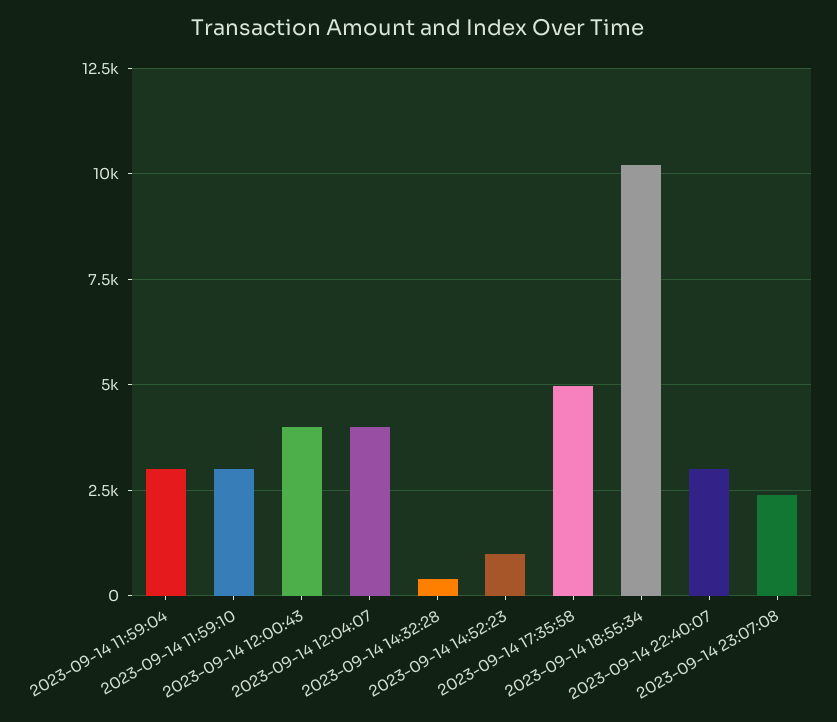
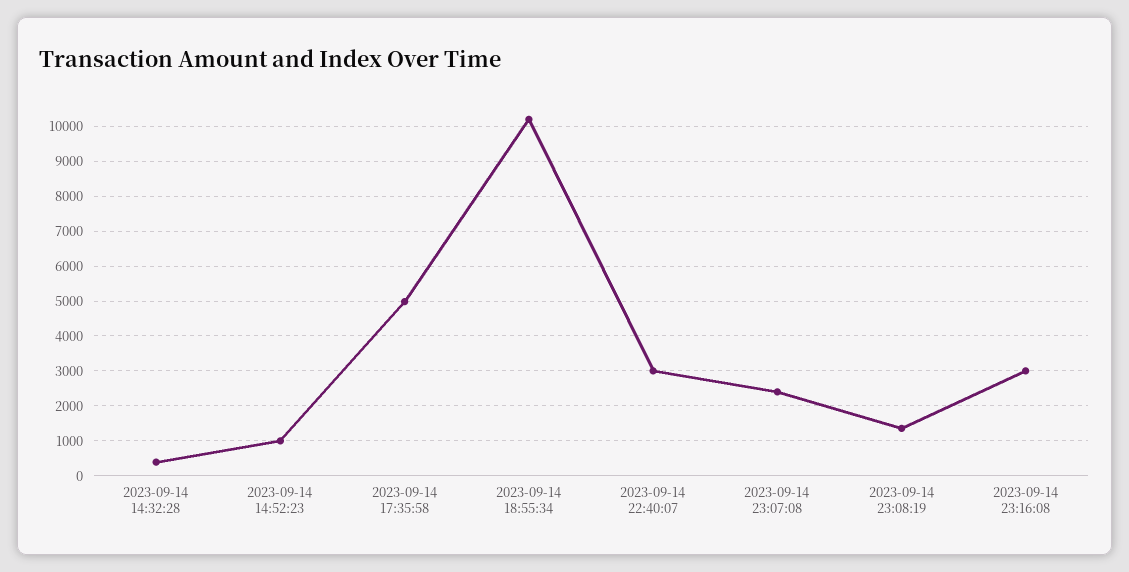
2023-09-14 11:59:04: 3000 -> none
2023-09-14 11:59:10: 3000 -> none
2023-09-14 12:00:43: 4000 -> none
2023-09-14 12:04:07: 4000 -> none
2023-09-14 23:08:19: none -> 1400
2023-09-14 23:16:08: none -> 3000

